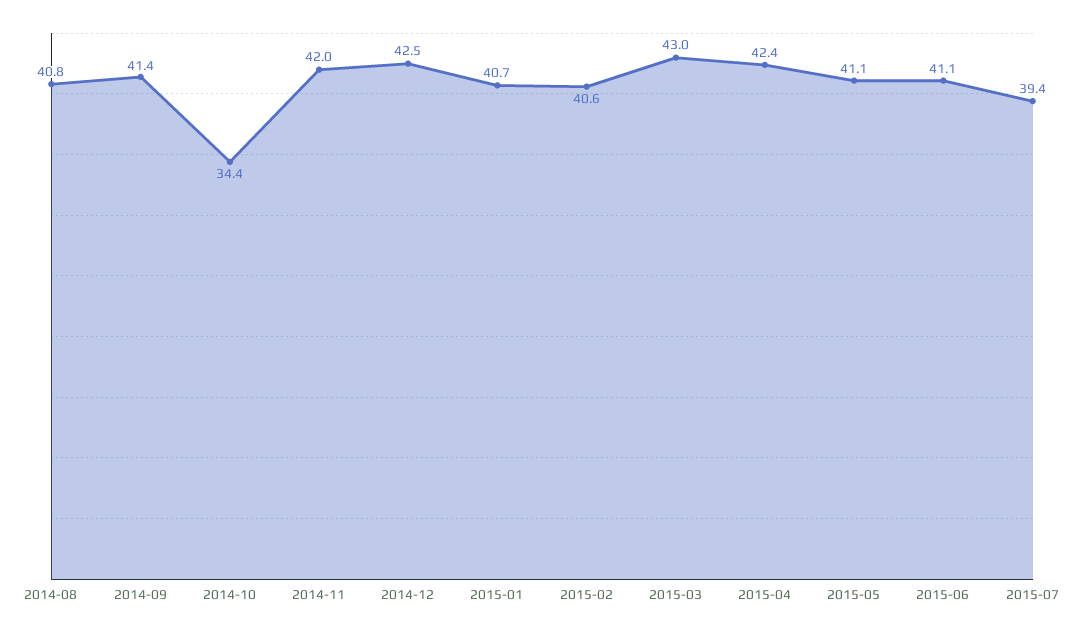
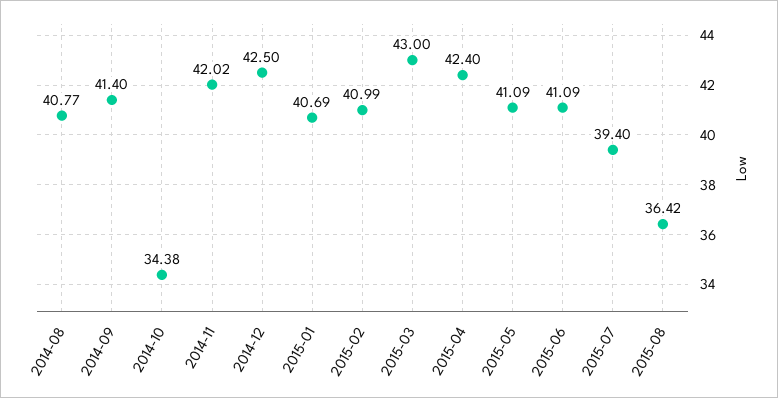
2015-02: 40.6 -> 40.99
2015-08: none -> 36.42

